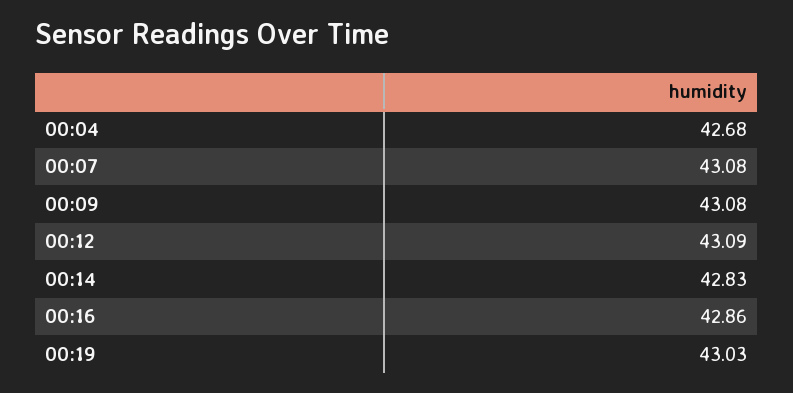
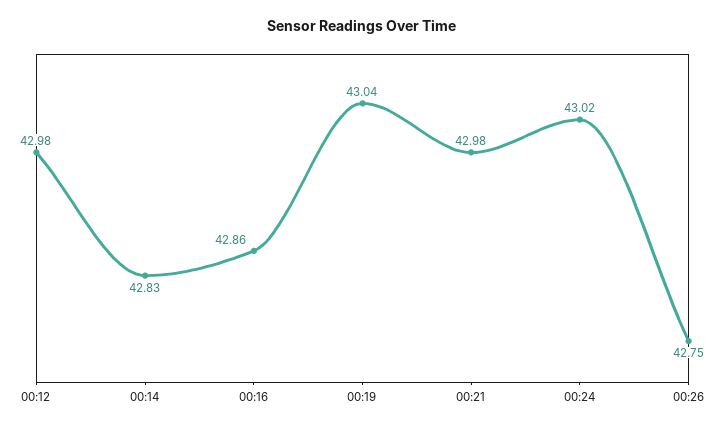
00:04: 42.68 -> none
00:07: 43.08 -> none
00:09: 43.08 -> none
00:12: 43.09 -> 42.98
00:19: 43.03 -> 43.04
00:21: none -> 42.98
00:24: none -> 43.02
00:26: none -> 42.75

